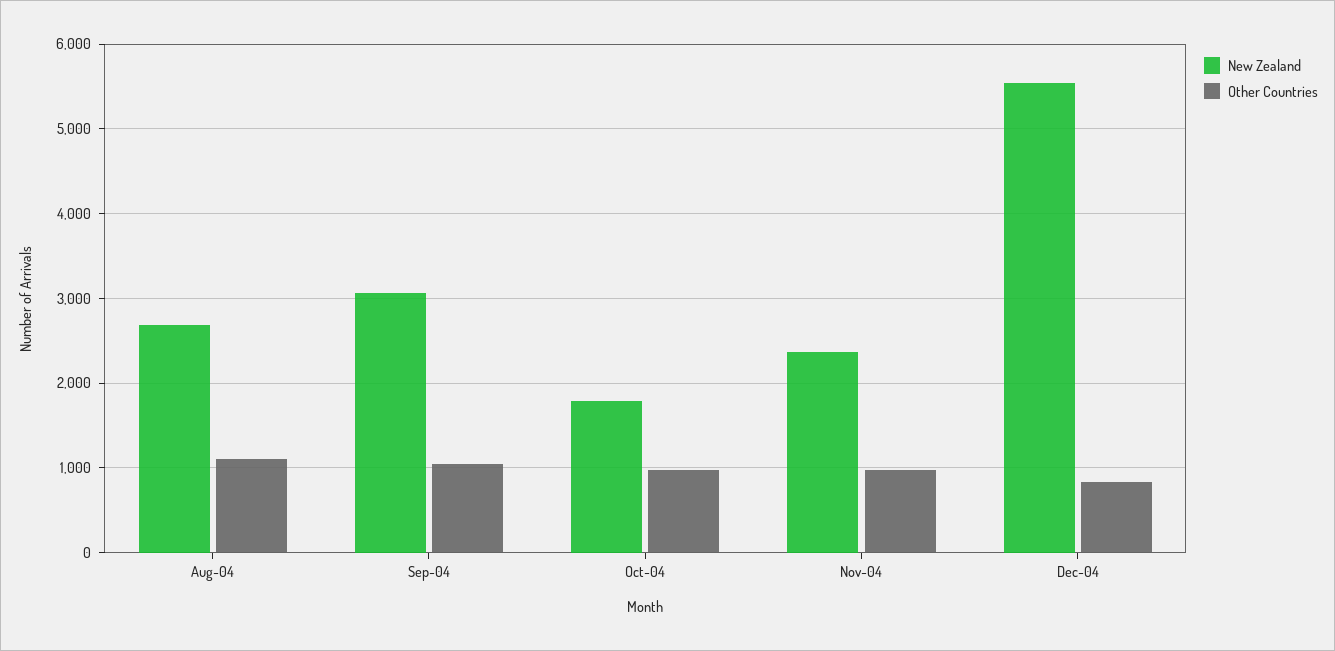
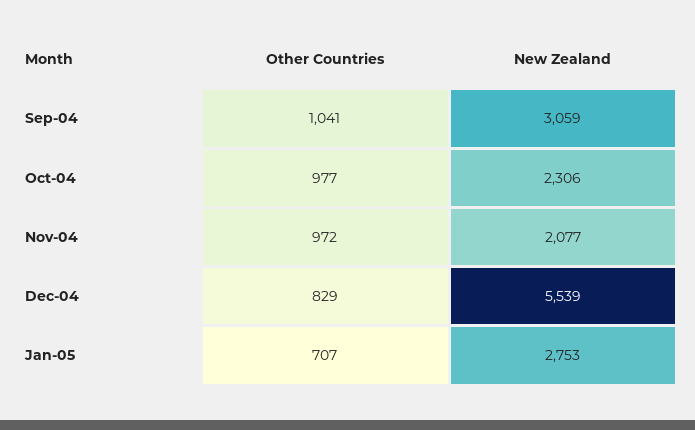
New Zealand, Aug-04: 2700 -> none
Other Countries, Aug-04: 1100 -> none
New Zealand, Oct-04: 1800 -> 2306
New Zealand, Nov-04: 2400 -> 2077
Other Countries, Jan-05: none -> 707
New Zealand, Jan-05: none -> 2753

